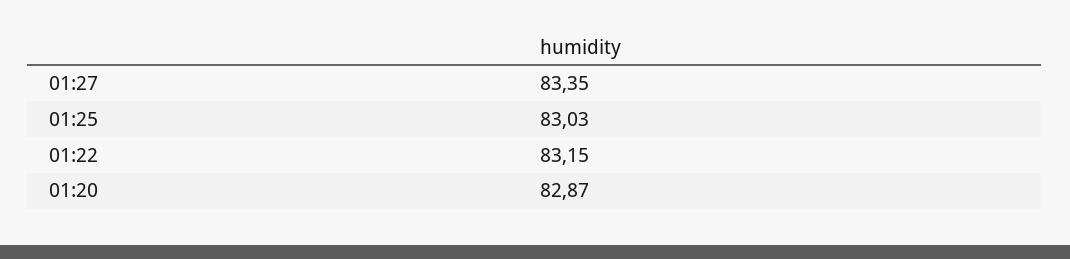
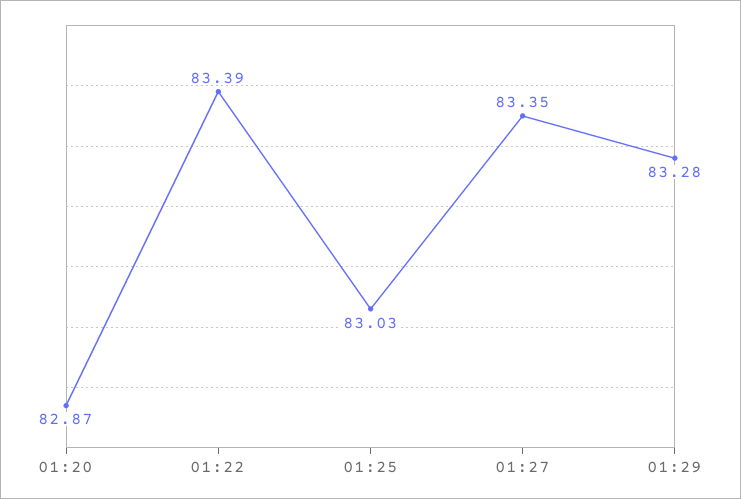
01:22: 83.15 -> 83.39
01:29: none -> 83.28

